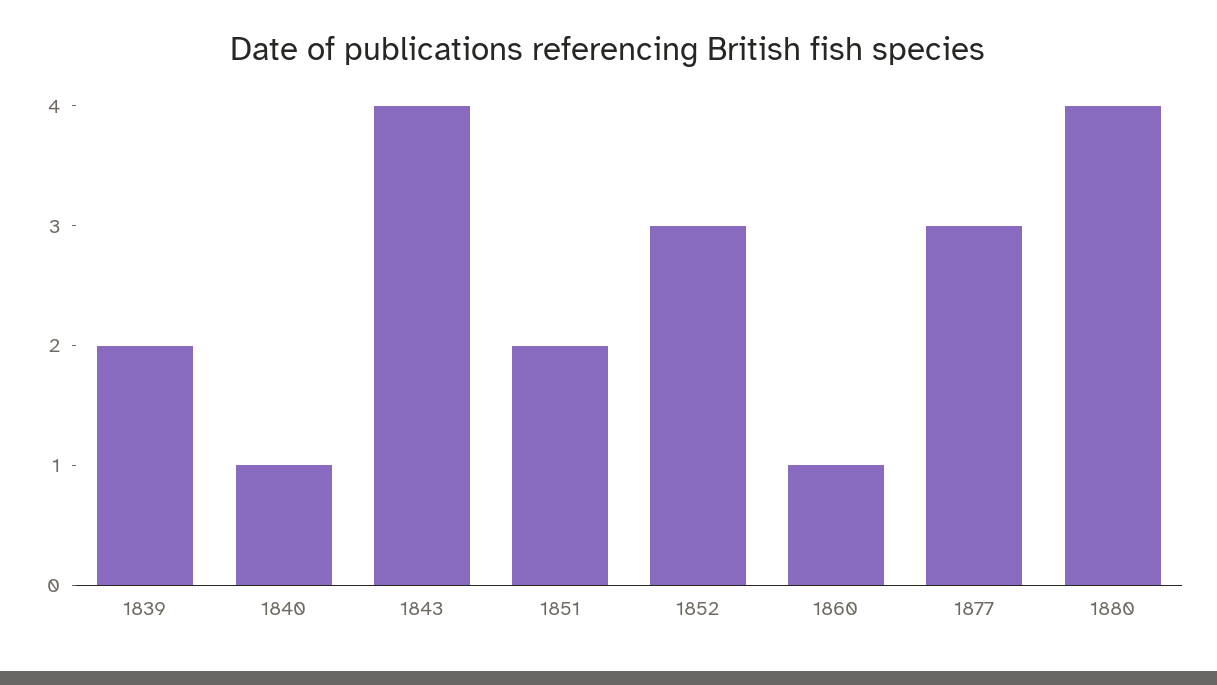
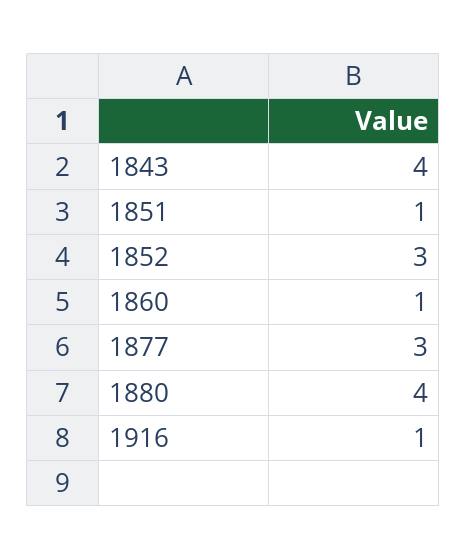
1839: 2 -> none
1840: 1 -> none
1851: 2 -> 1
1916: none -> 1

